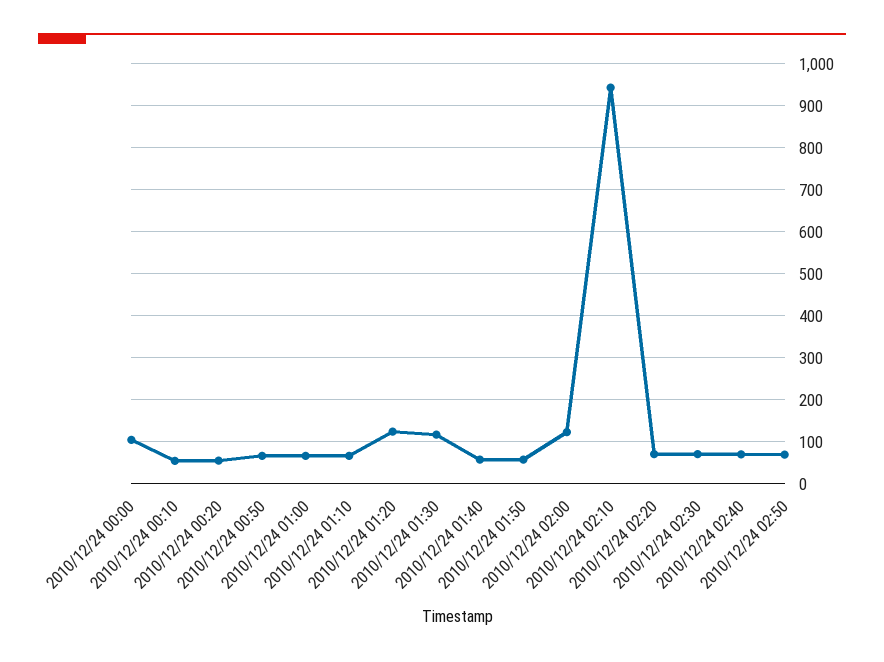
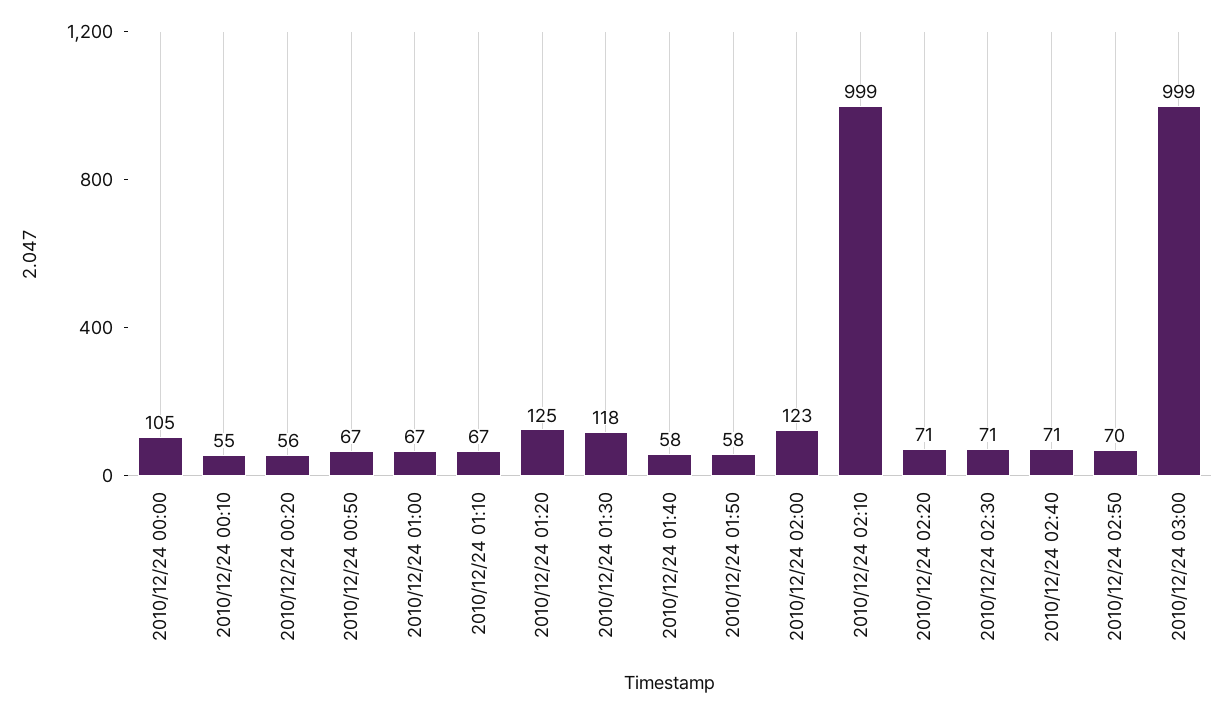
2010/12/24 02:10: 940 -> 999
2010/12/24 03:00: none -> 999

